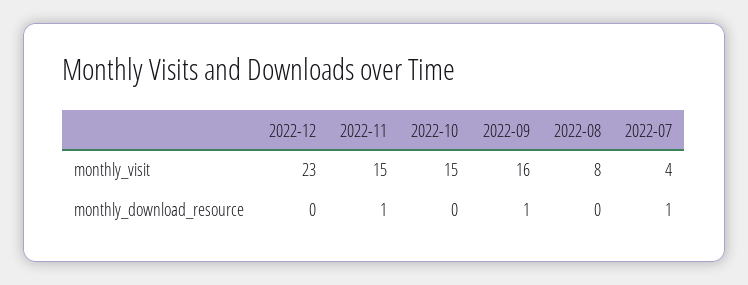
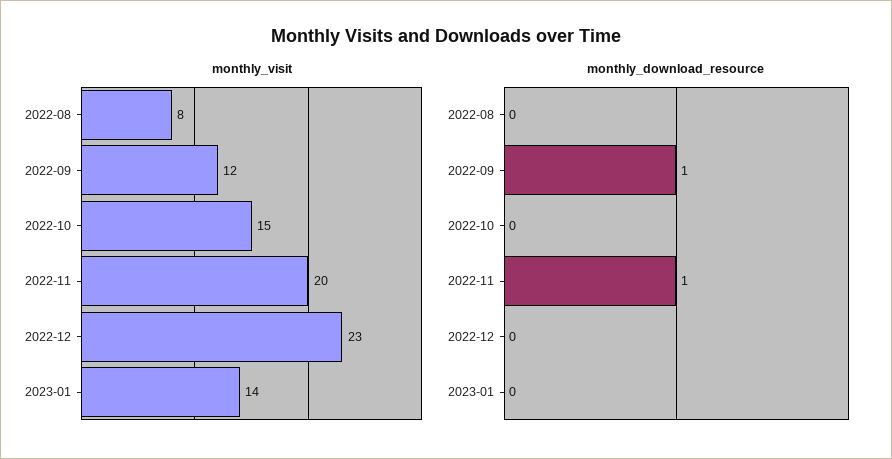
monthly_visit, 2022-11: 15 -> 20
monthly_visit, 2022-09: 16 -> 12
monthly_visit, 2022-07: 4 -> none
monthly_download_resource, 2022-07: 1 -> none
monthly_visit, 2023-01: none -> 14
monthly_download_resource, 2023-01: none -> 0

